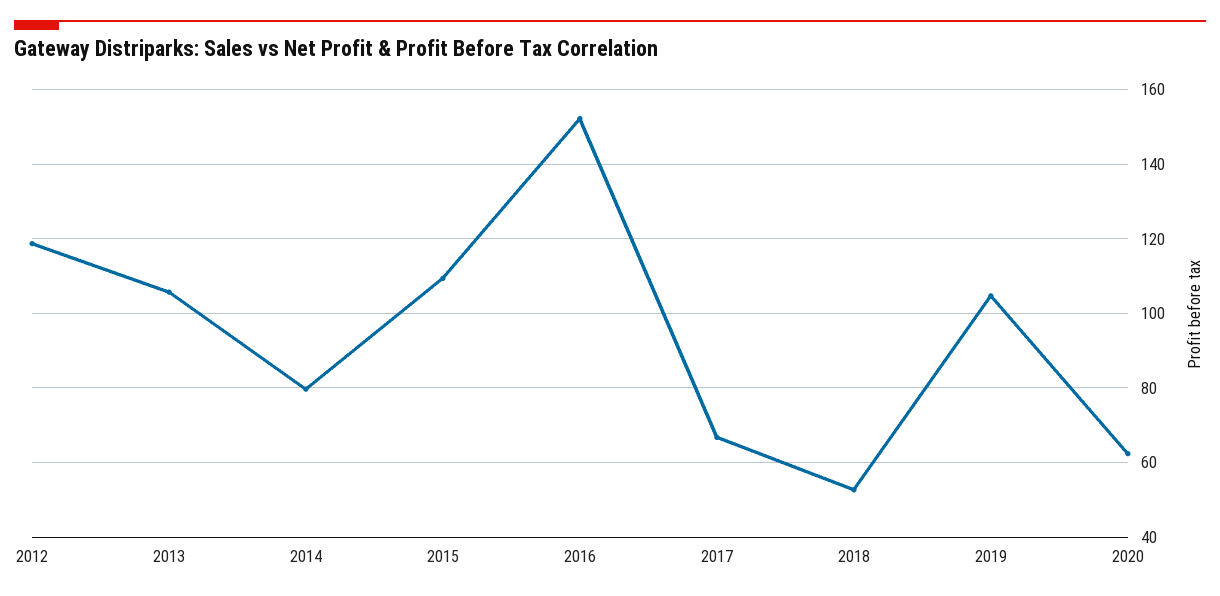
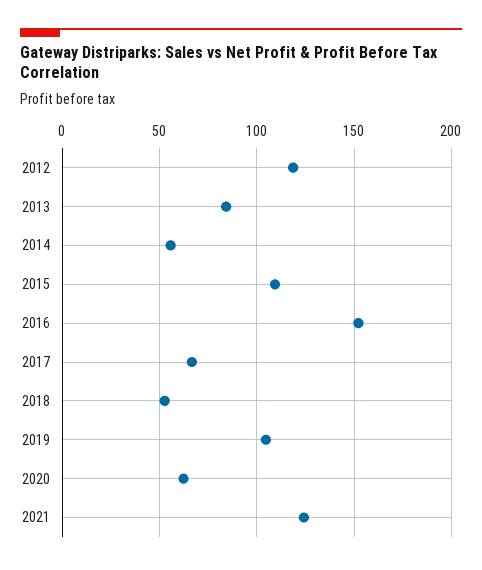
2013: 106 -> 85
2014: 80 -> 55
2021: none -> 125

